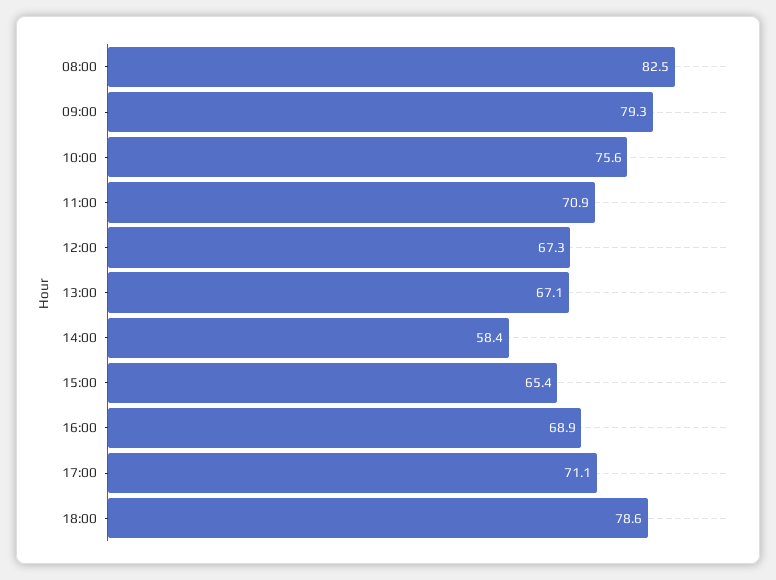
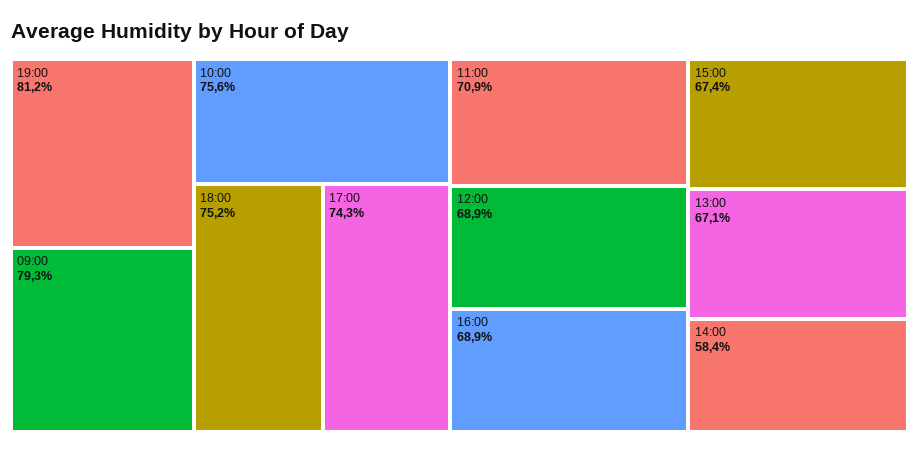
08:00: 82.5 -> none
12:00: 67.3 -> 68.9
15:00: 65.4 -> 67.4
17:00: 71.1 -> 74.3
18:00: 78.6 -> 75.2
19:00: none -> 81.2

